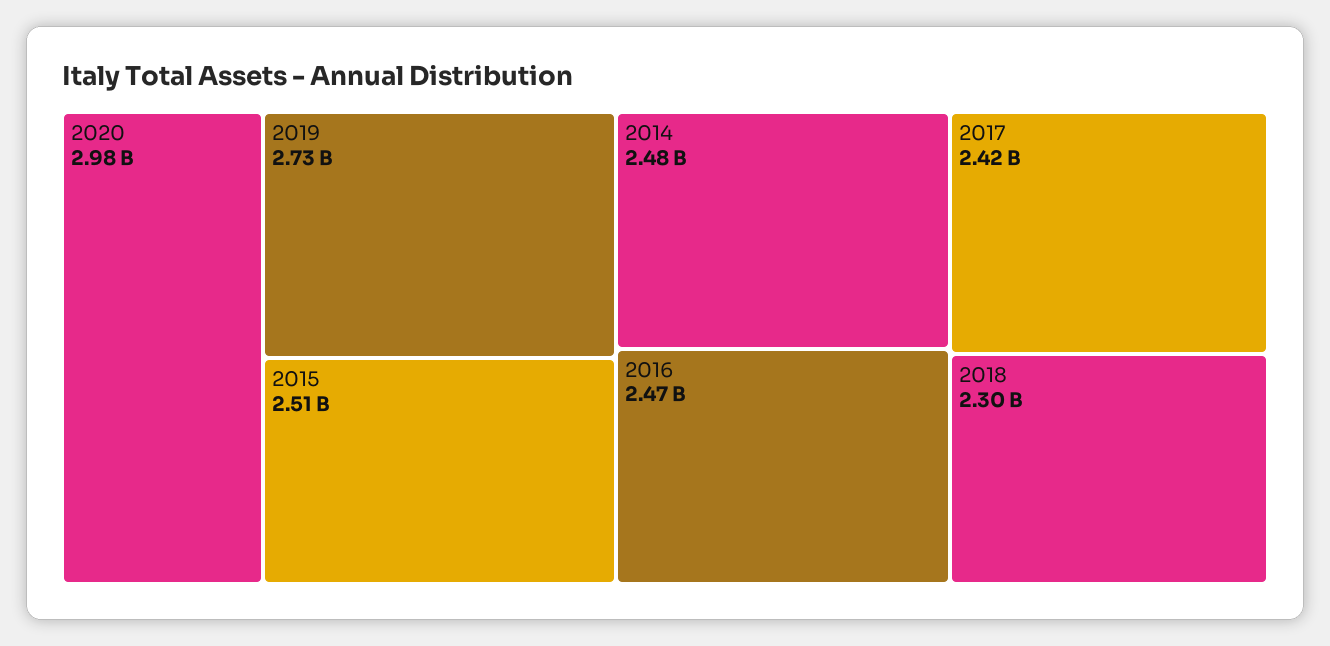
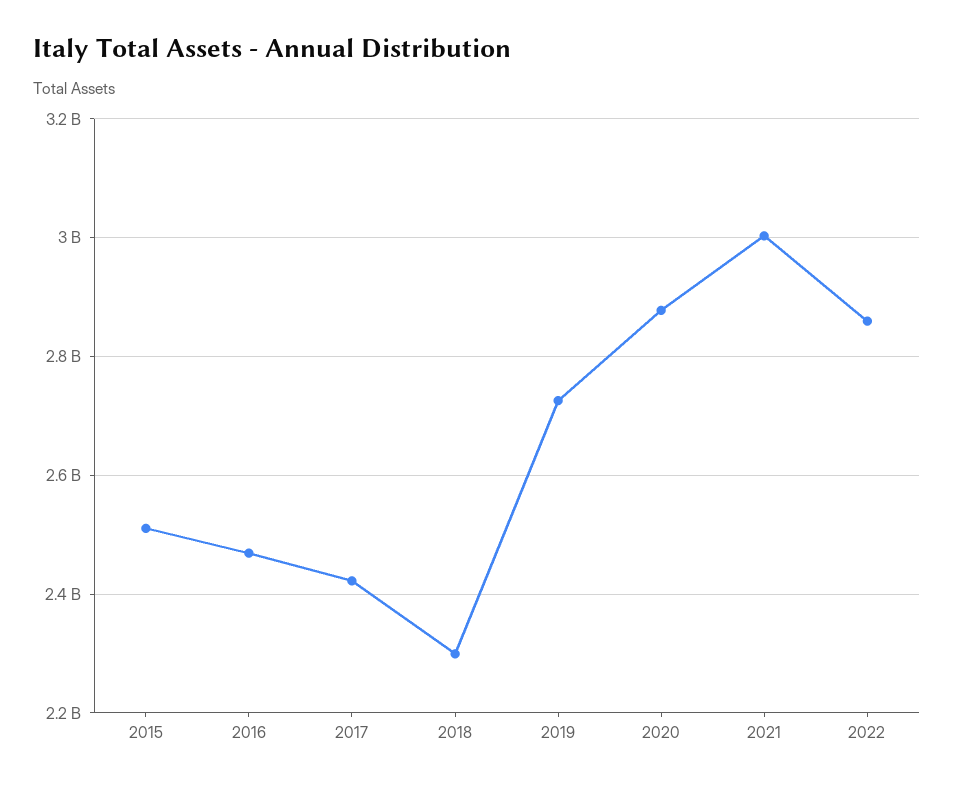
2020: 2980000000 -> 2880000000
2014: 2480000000 -> none
2021: none -> 3000000000
2022: none -> 2860000000

